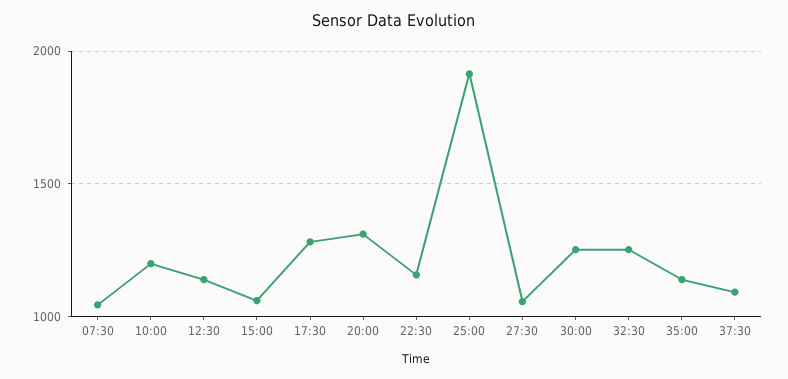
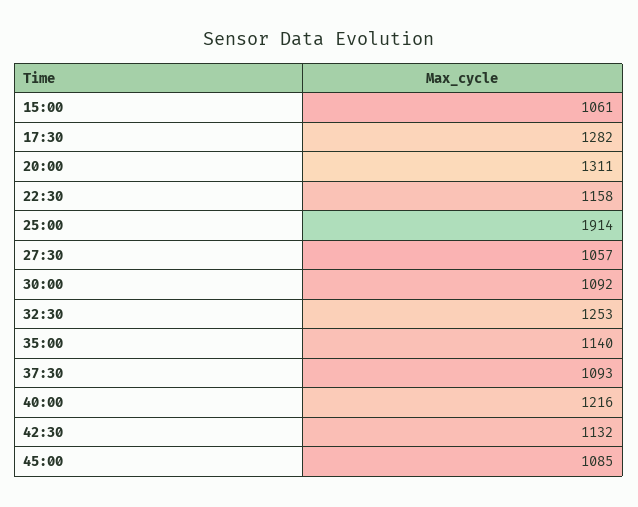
07:30: 1050 -> none
10:00: 1200 -> none
12:30: 1150 -> none
30:00: 1250 -> 1092
40:00: none -> 1216
42:30: none -> 1132
45:00: none -> 1085

